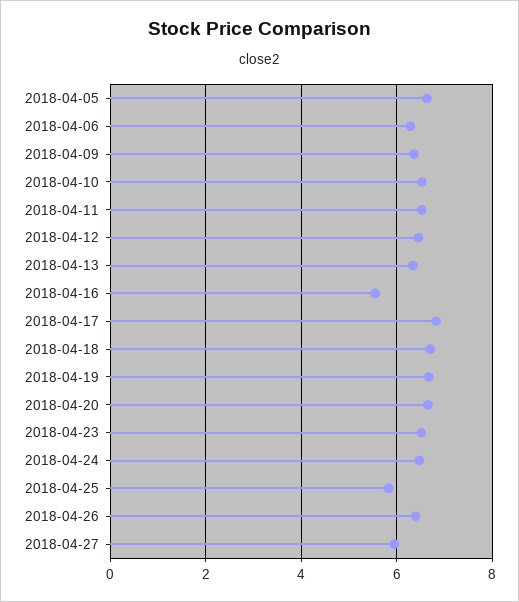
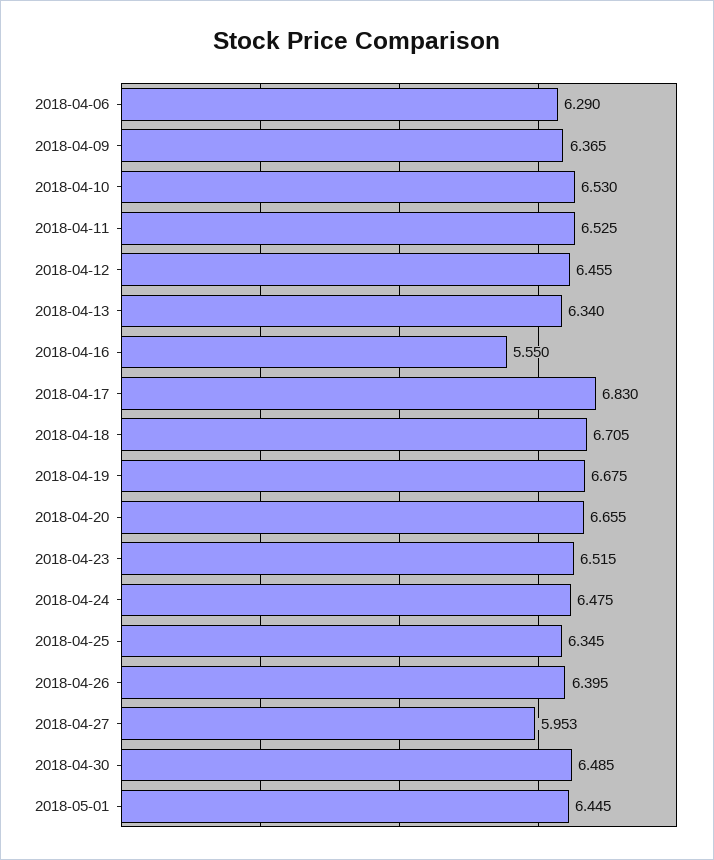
2018-04-05: 6.6 -> none
2018-04-25: 5.8 -> 6.345
2018-04-30: none -> 6.485
2018-05-01: none -> 6.445

